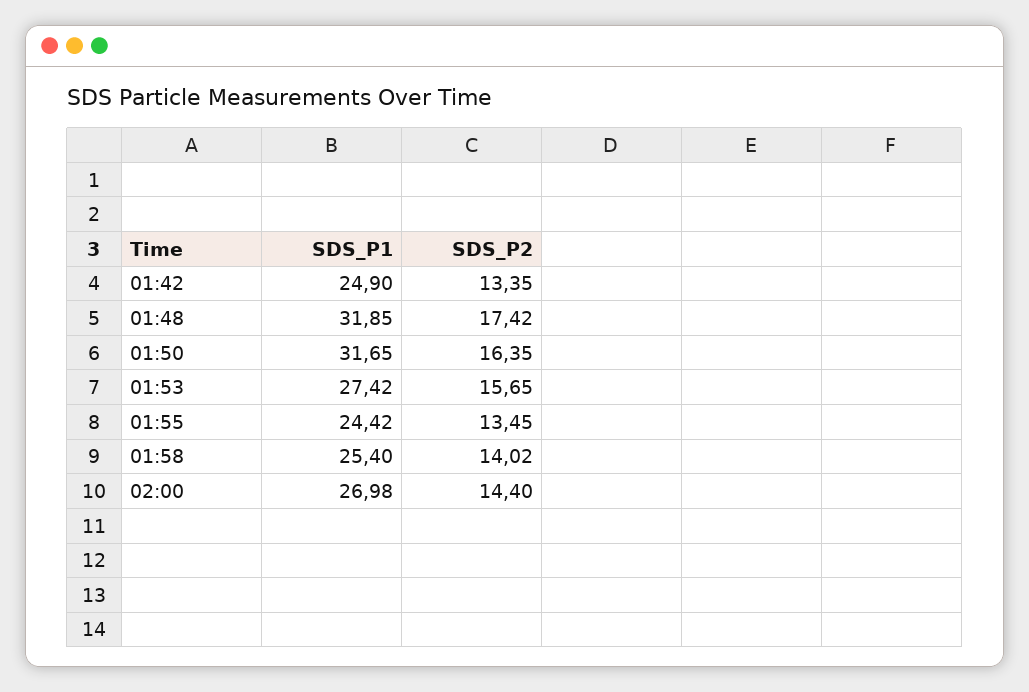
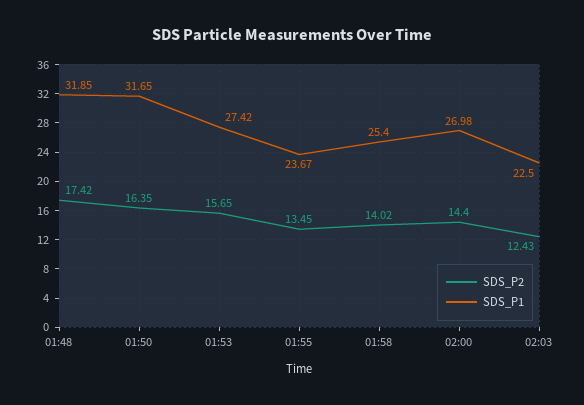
SDS_P1, 01:42: 24.9 -> none
SDS_P2, 01:42: 13.35 -> none
SDS_P1, 01:55: 24.42 -> 23.67
SDS_P2, 02:03: none -> 12.43
SDS_P1, 02:03: none -> 22.5

